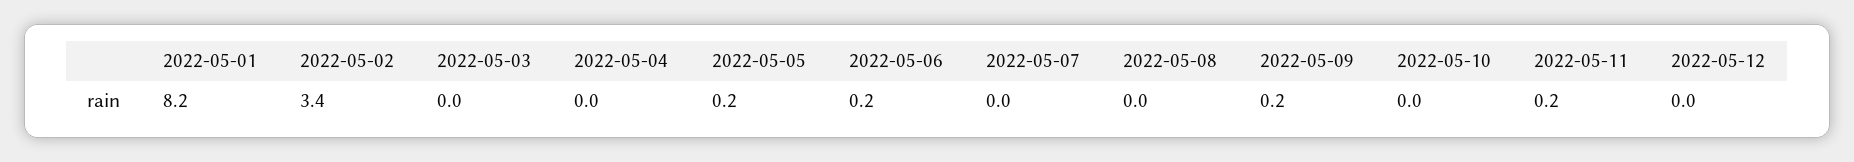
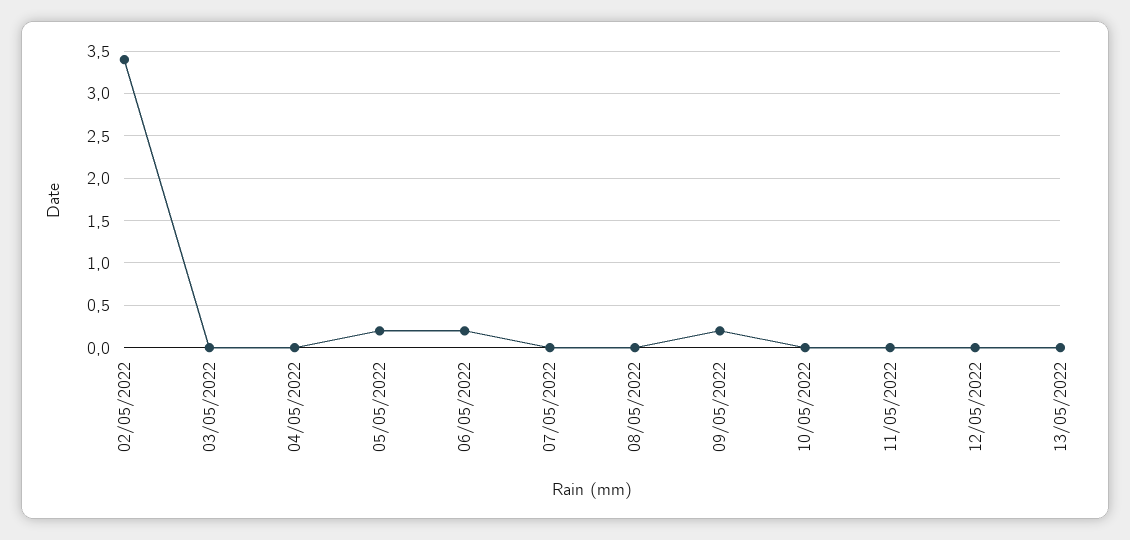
2022-05-01: 8.2 -> none
2022-05-11: 0.2 -> 0
13/05/2022: none -> 0

